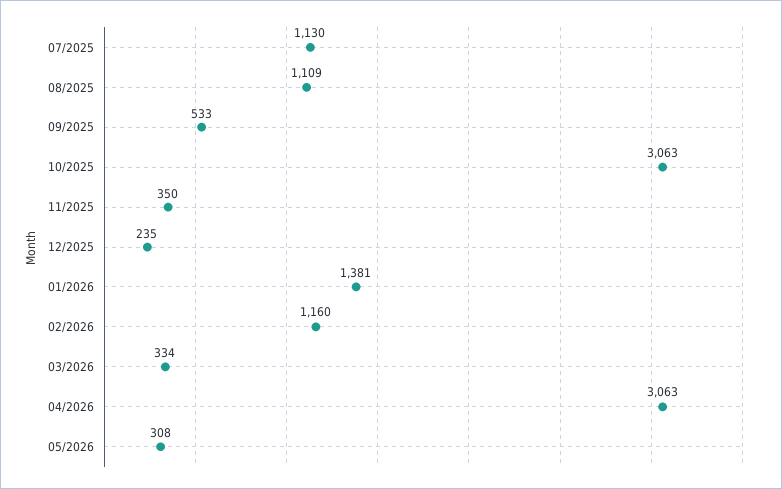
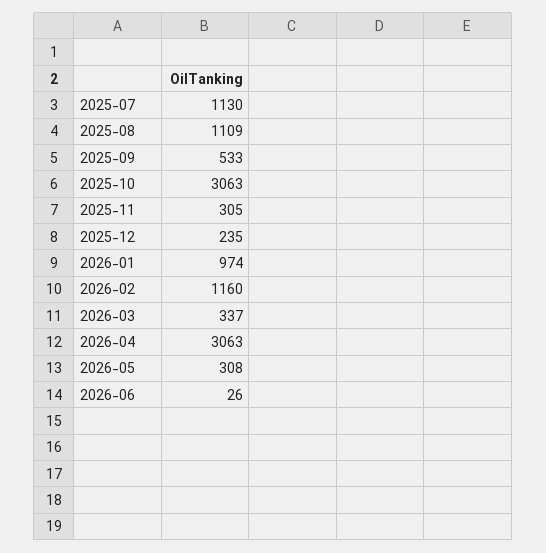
11/2025: 350 -> 305
01/2026: 1381 -> 974
03/2026: 334 -> 337
2026-06: none -> 26

